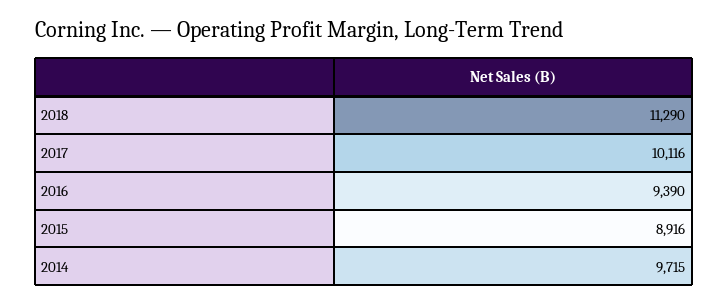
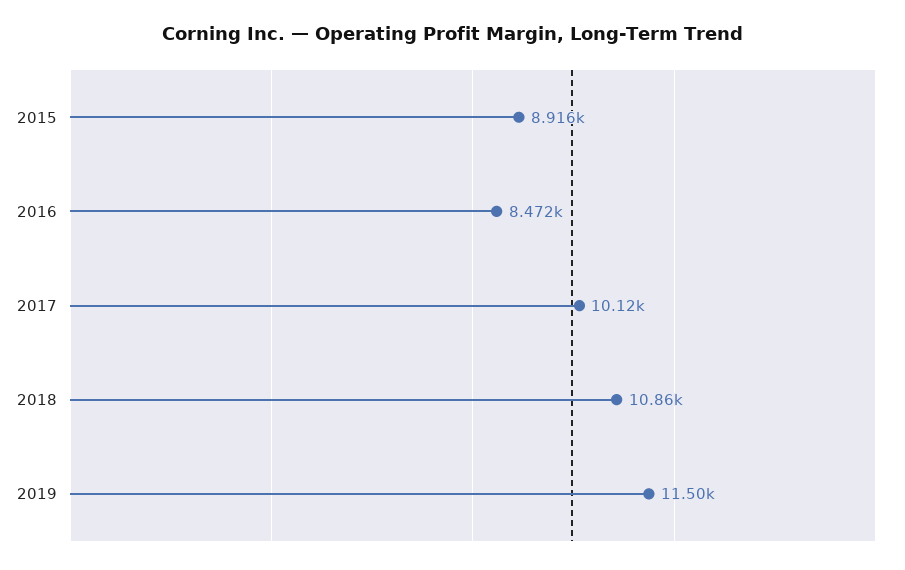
2018: 11290 -> 10860
2016: 9390 -> 8472
2014: 9715 -> none
2019: none -> 11500

